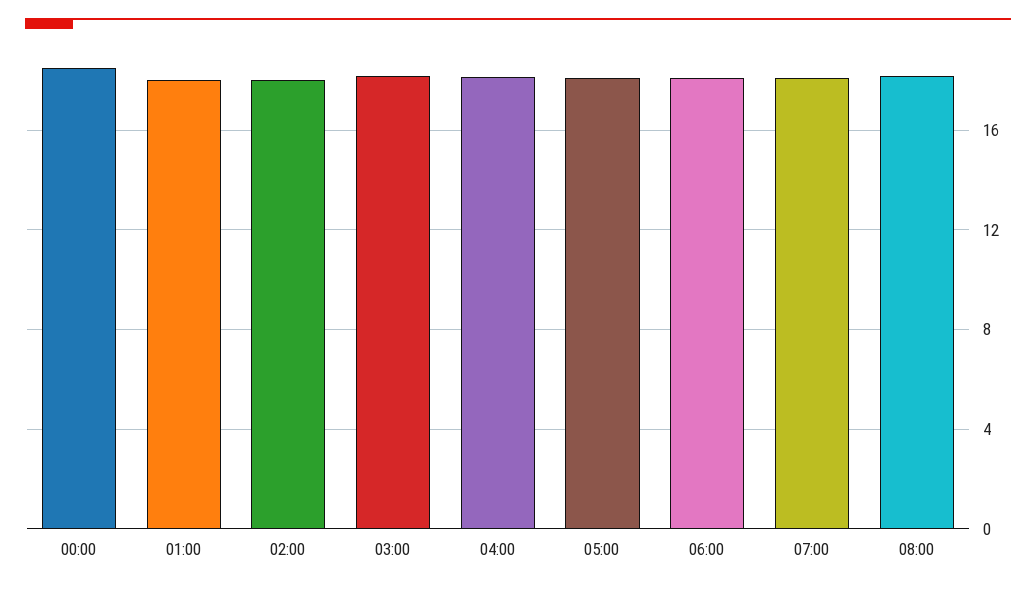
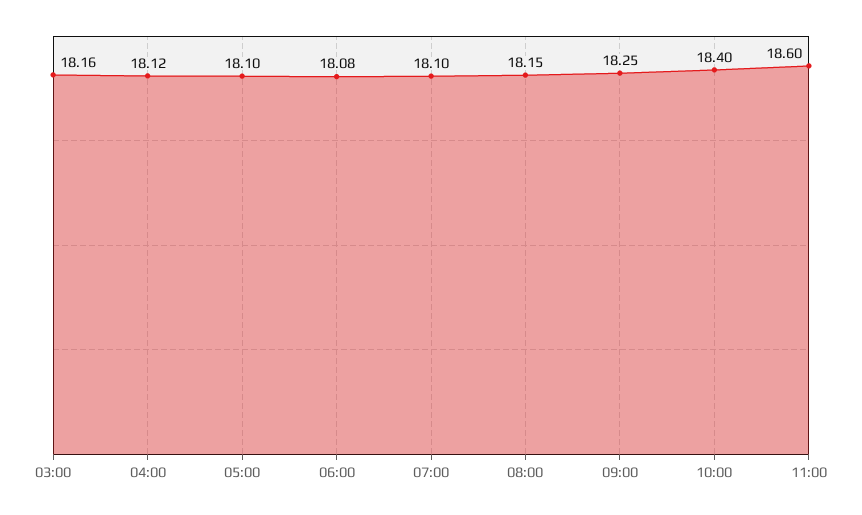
00:00: 18.5 -> none
01:00: 18 -> none
02:00: 18 -> none
09:00: none -> 18.25
10:00: none -> 18.4
11:00: none -> 18.6

